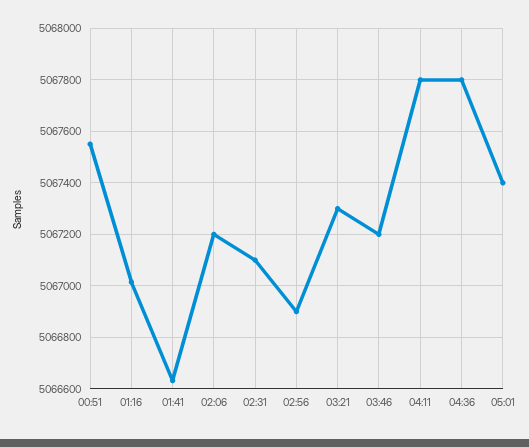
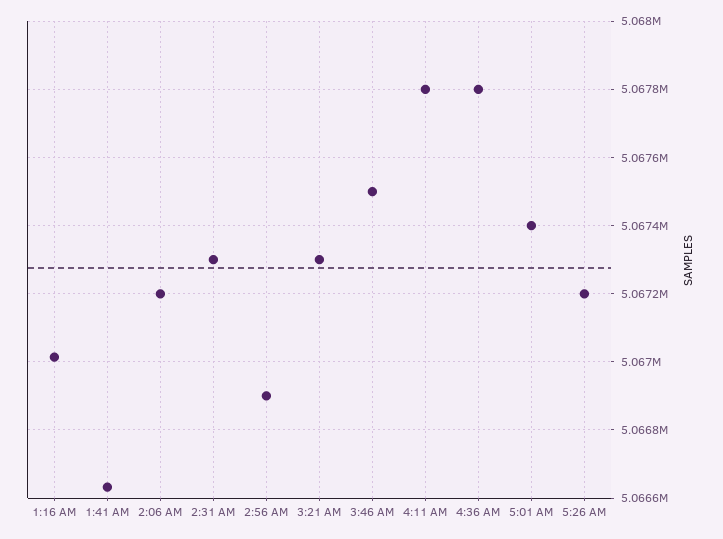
00:51: 5067550 -> none
02:31: 5067100 -> 5067300
03:46: 5067200 -> 5067500
5:26 AM: none -> 5067200

